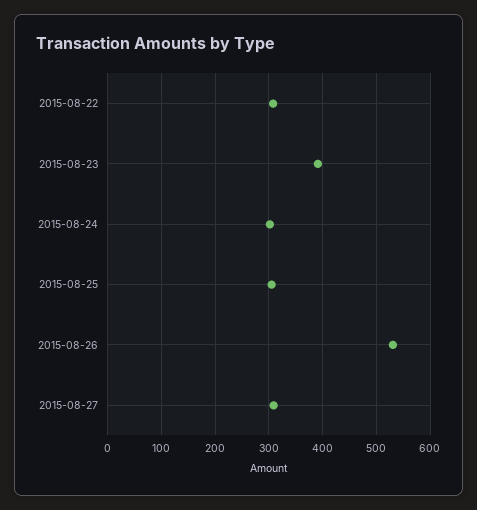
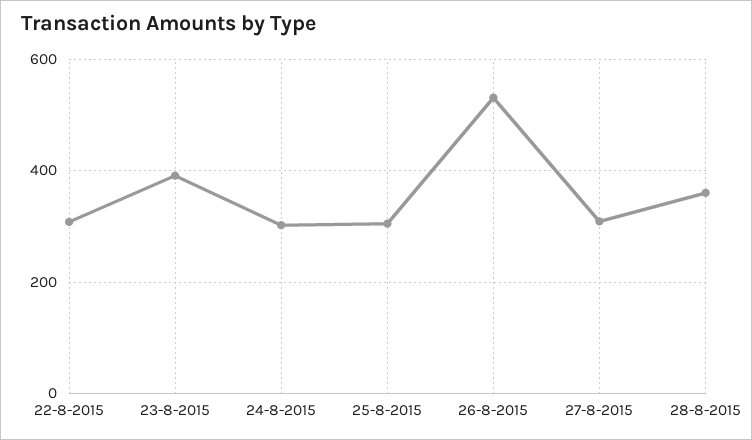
28-8-2015: none -> 360

